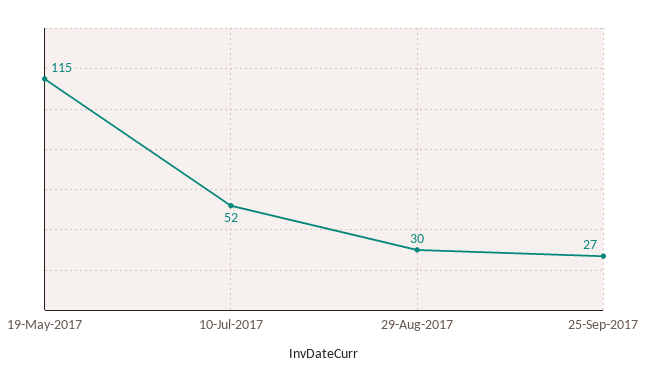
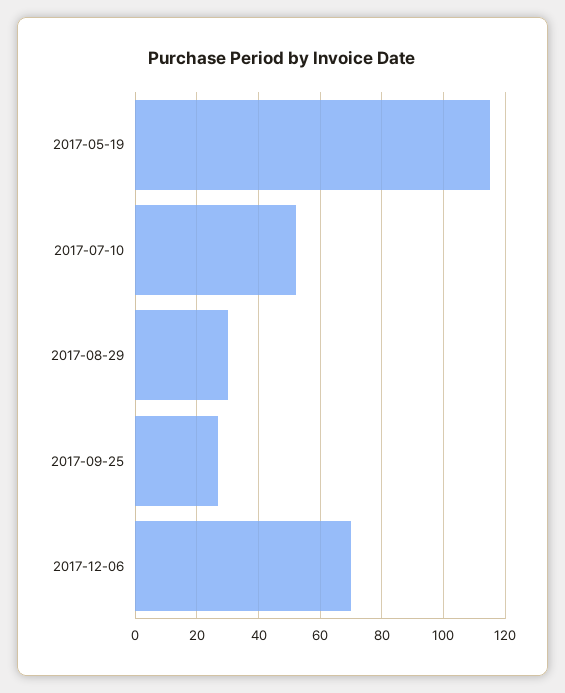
2017-12-06: none -> 70

